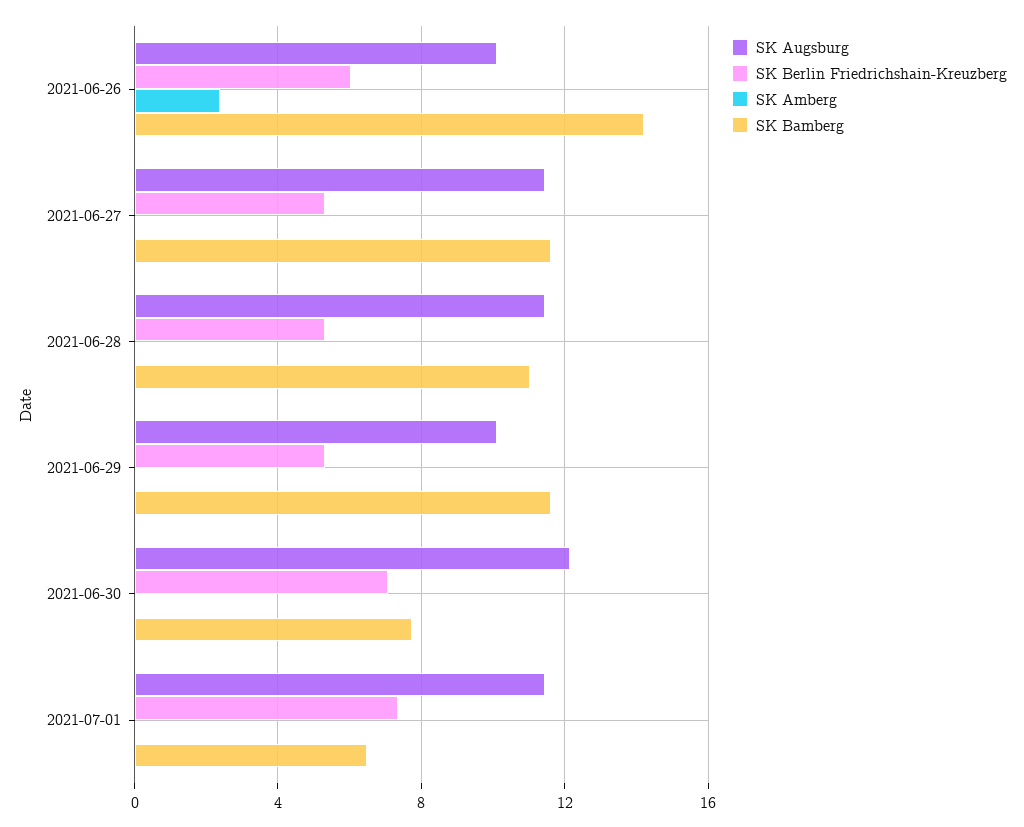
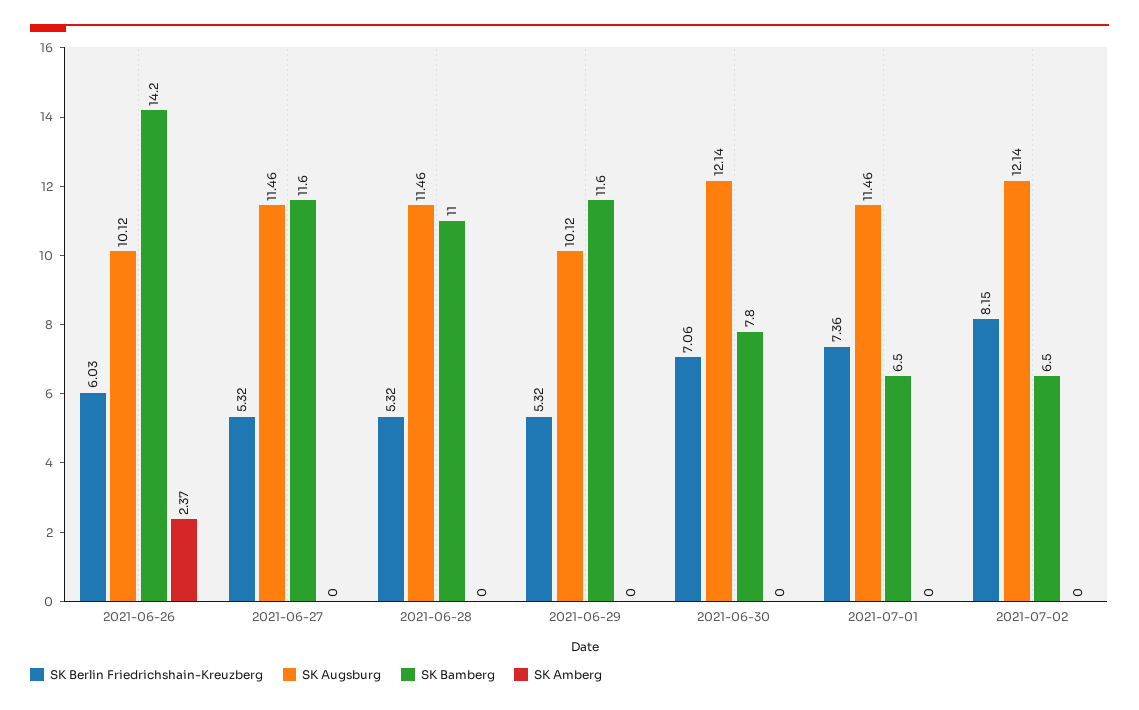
SK Berlin Friedrichshain-Kreuzberg, 2021-07-02: none -> 8.15
SK Augsburg, 2021-07-02: none -> 12.14
SK Bamberg, 2021-07-02: none -> 6.5
SK Amberg, 2021-07-02: none -> 0

